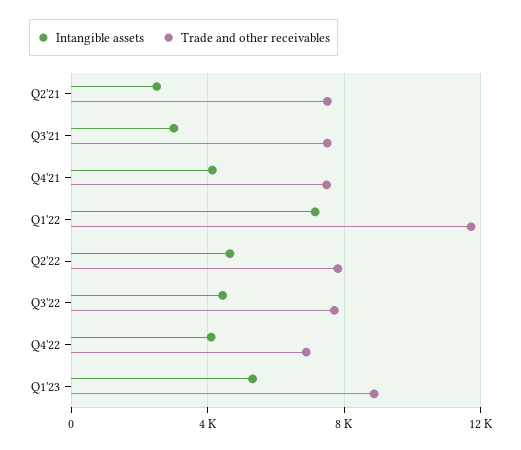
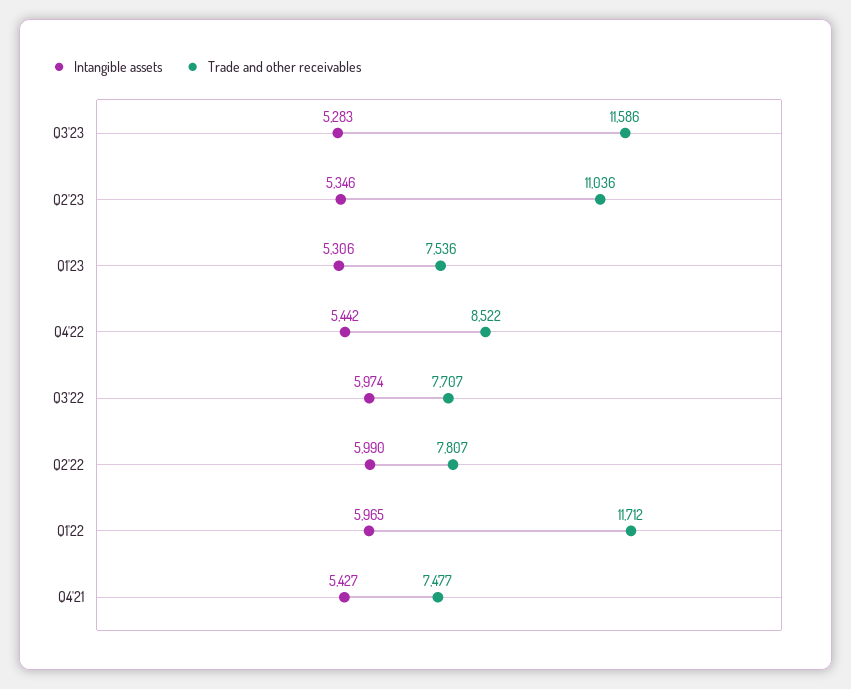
Intangible assets, Q2'21: 2500 -> none
Trade and other receivables, Q2'21: 7500 -> none
Intangible assets, Q3'21: 3000 -> none
Trade and other receivables, Q3'21: 7500 -> none
Intangible assets, Q4'21: 4000 -> 5427
Intangible assets, Q1'22: 7000 -> 5965
Intangible assets, Q2'22: 4500 -> 5990
Intangible assets, Q3'22: 4500 -> 5974
Intangible assets, Q4'22: 4000 -> 5442
Trade and other receivables, Q4'22: 7000 -> 8522
Trade and other receivables, Q1'23: 9000 -> 7536
Intangible assets, Q3'23: none -> 5283
Trade and other receivables, Q3'23: none -> 11586
Intangible assets, Q2'23: none -> 5346
Trade and other receivables, Q2'23: none -> 11036

